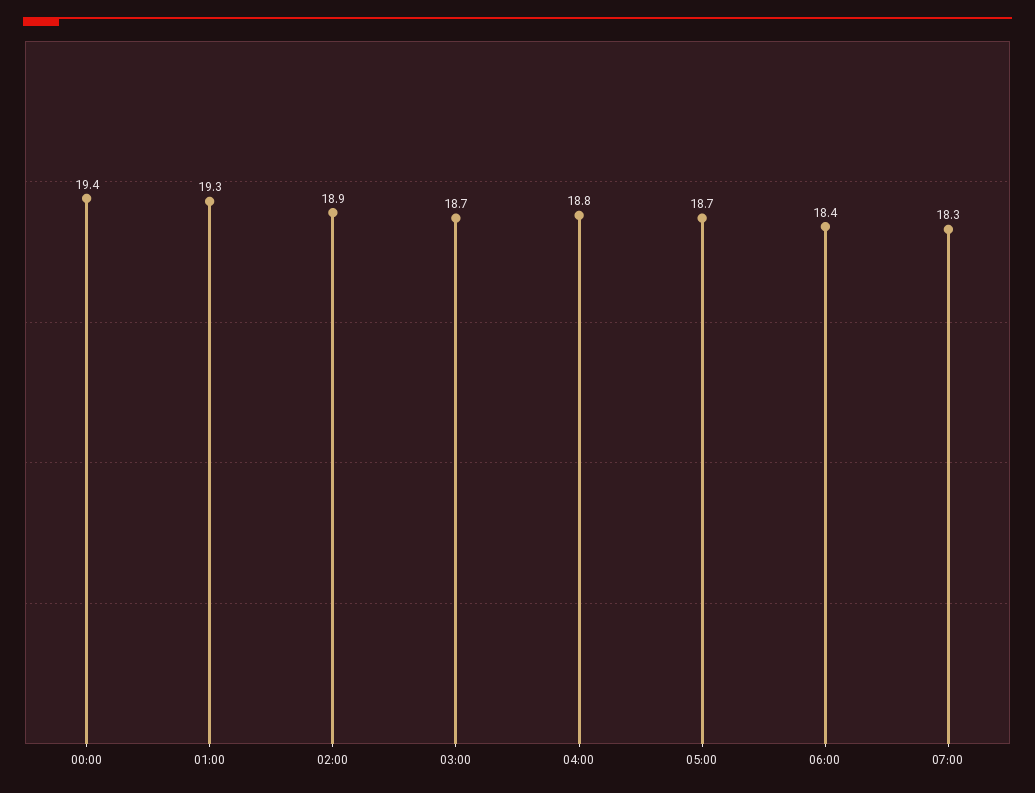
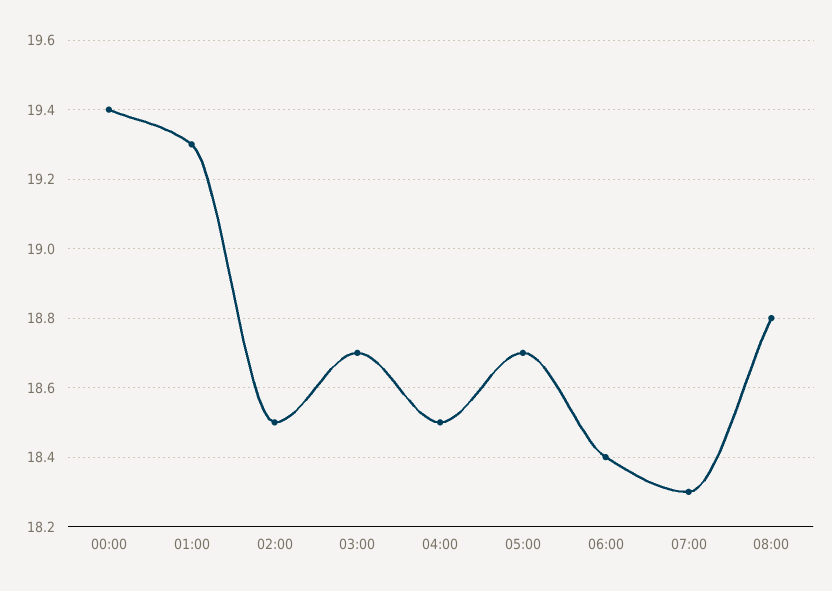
02:00: 18.9 -> 18.5
04:00: 18.8 -> 18.5
08:00: none -> 18.8

